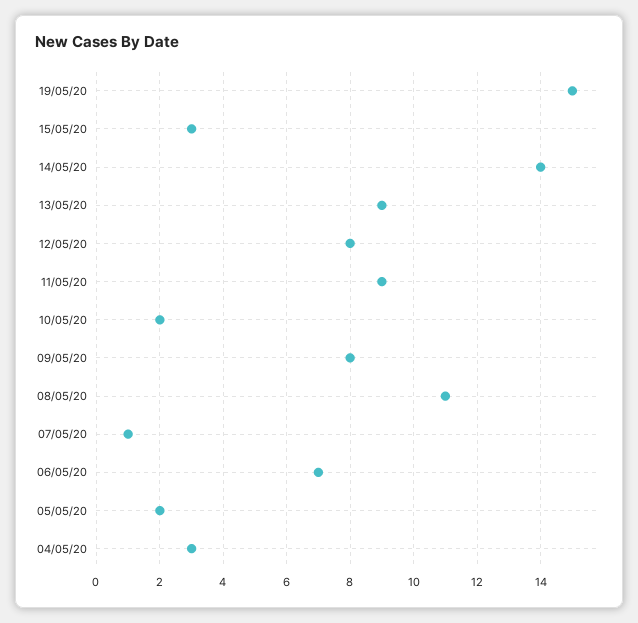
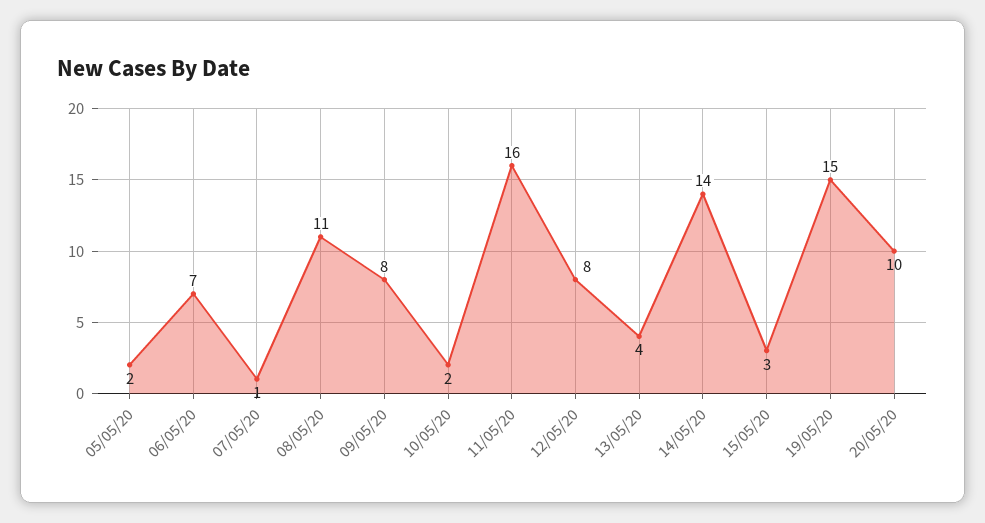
13/05/20: 9 -> 4
11/05/20: 9 -> 16
04/05/20: 3 -> none
20/05/20: none -> 10

